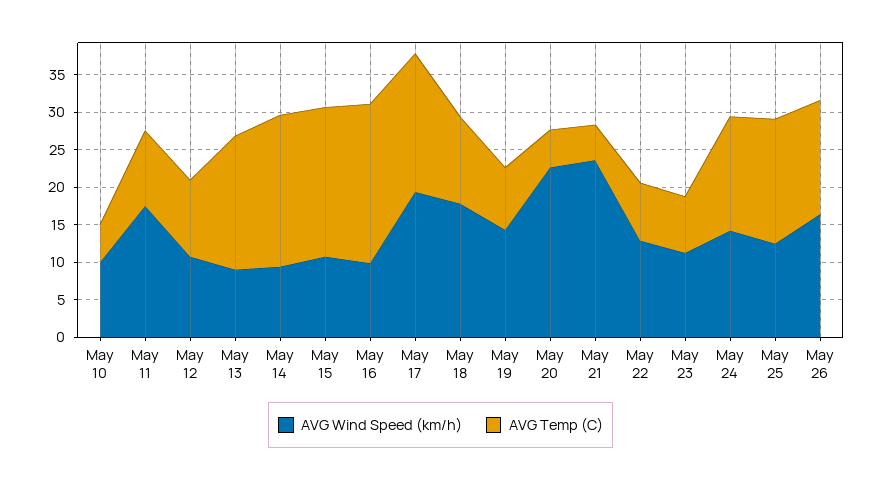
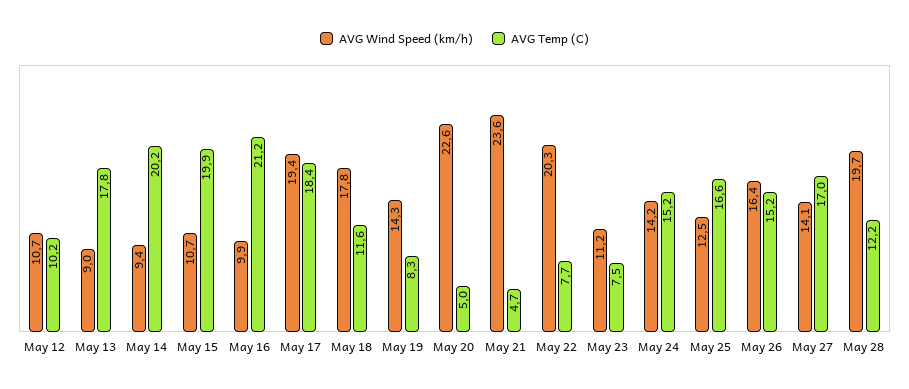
AVG Wind Speed (km/h), May 10: 10 -> none
AVG Temp (C), May 10: 5 -> none
AVG Wind Speed (km/h), May 11: 17.5 -> none
AVG Temp (C), May 11: 10 -> none
AVG Wind Speed (km/h), May 22: 12.5 -> 20.3
AVG Wind Speed (km/h), May 27: none -> 14.1
AVG Temp (C), May 27: none -> 17
AVG Wind Speed (km/h), May 28: none -> 19.7
AVG Temp (C), May 28: none -> 12.2

